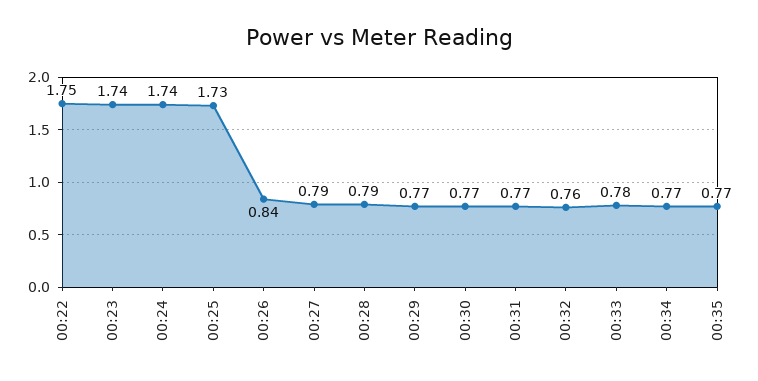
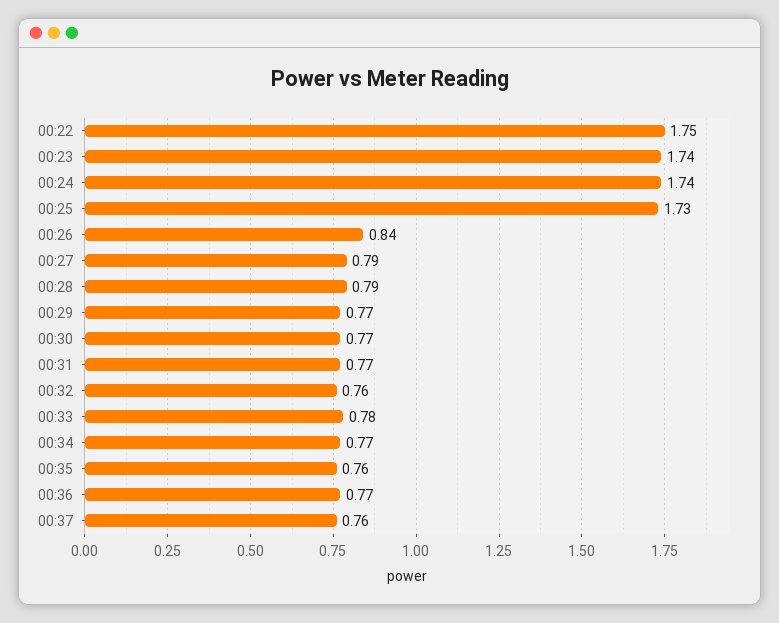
00:35: 0.77 -> 0.76
00:36: none -> 0.77
00:37: none -> 0.76

